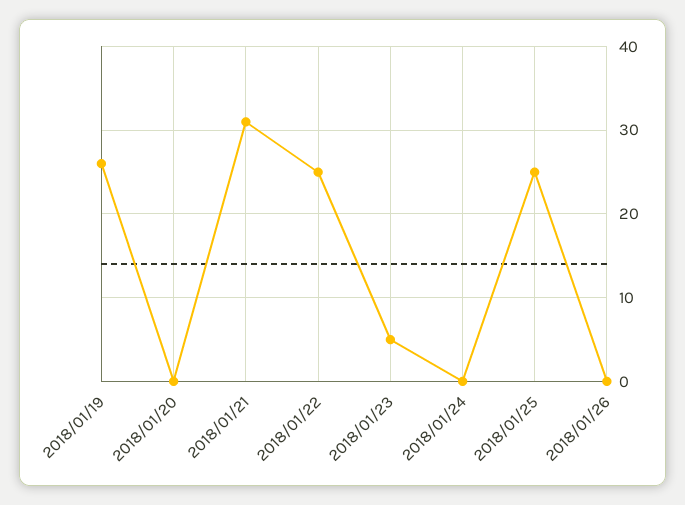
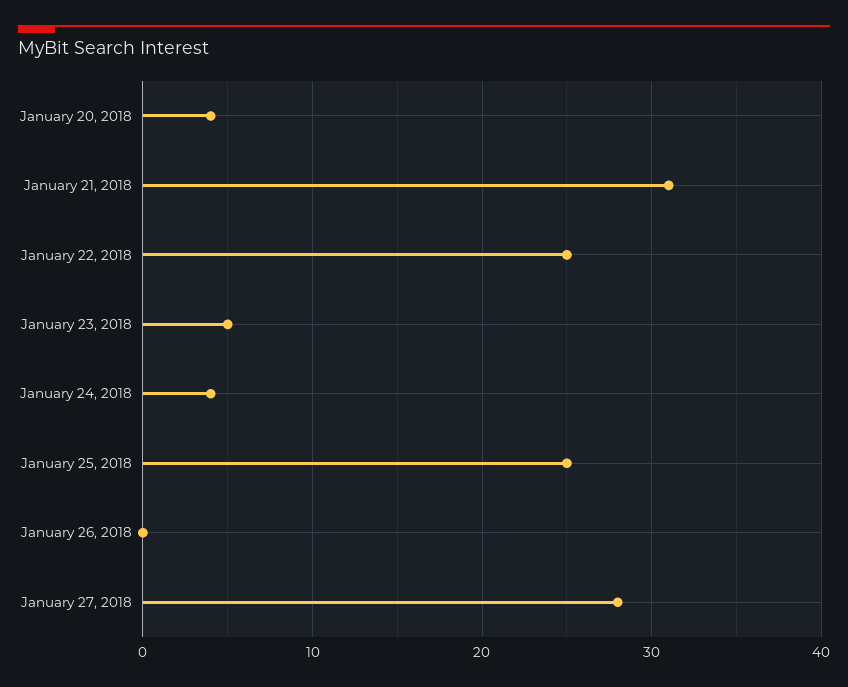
2018/01/19: 26 -> none
2018/01/20: 0 -> 4
2018/01/24: 0 -> 4
January 27, 2018: none -> 28

